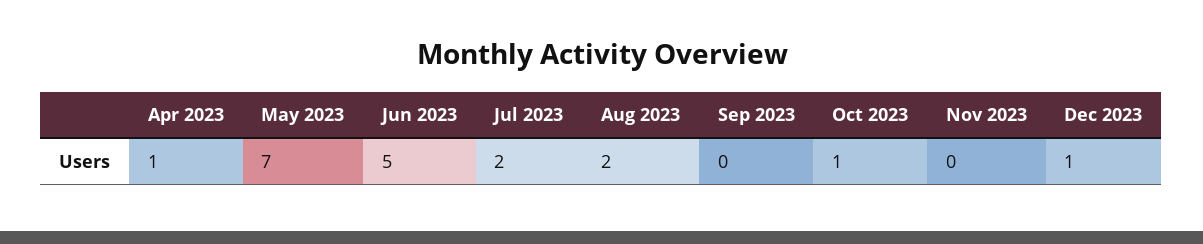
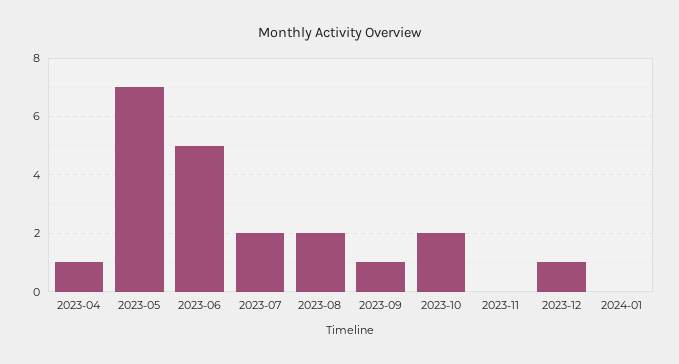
Sep 2023: 0 -> 1
Oct 2023: 1 -> 2
2024-01: none -> 0

